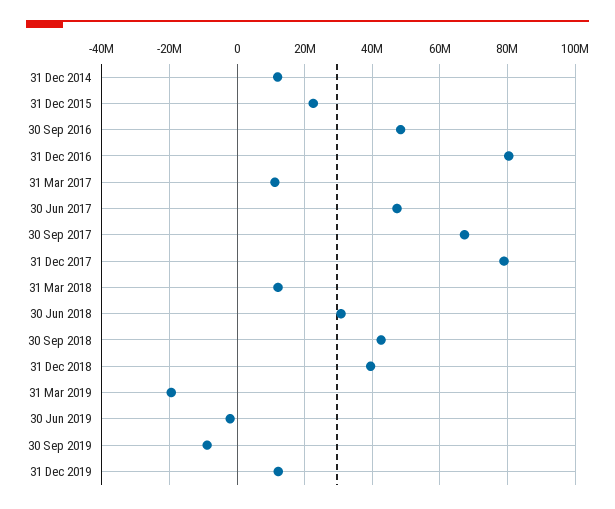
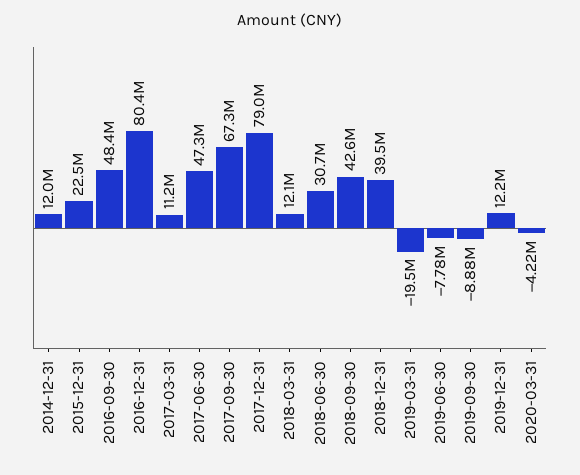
30 Jun 2019: -2000000 -> -7780000
2020-03-31: none -> -4220000

